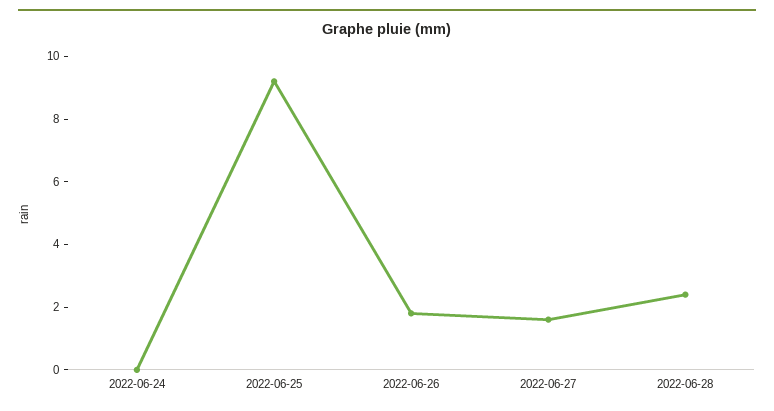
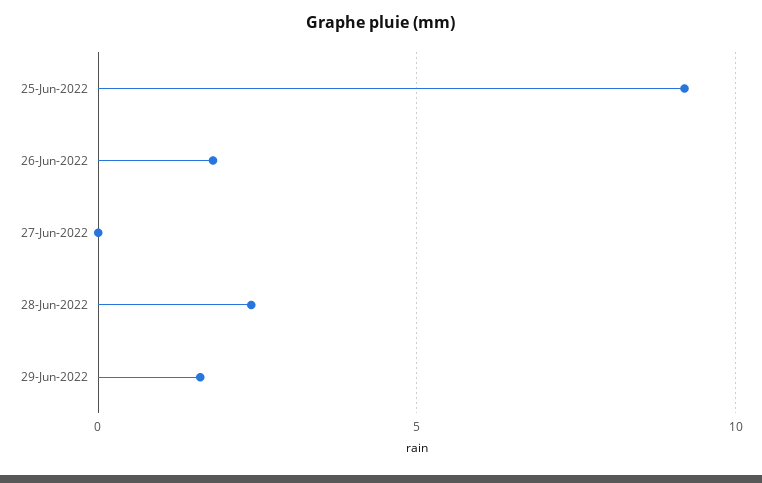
2022-06-24: 0 -> none
2022-06-27: 1.5 -> 0
29-Jun-2022: none -> 1.5

